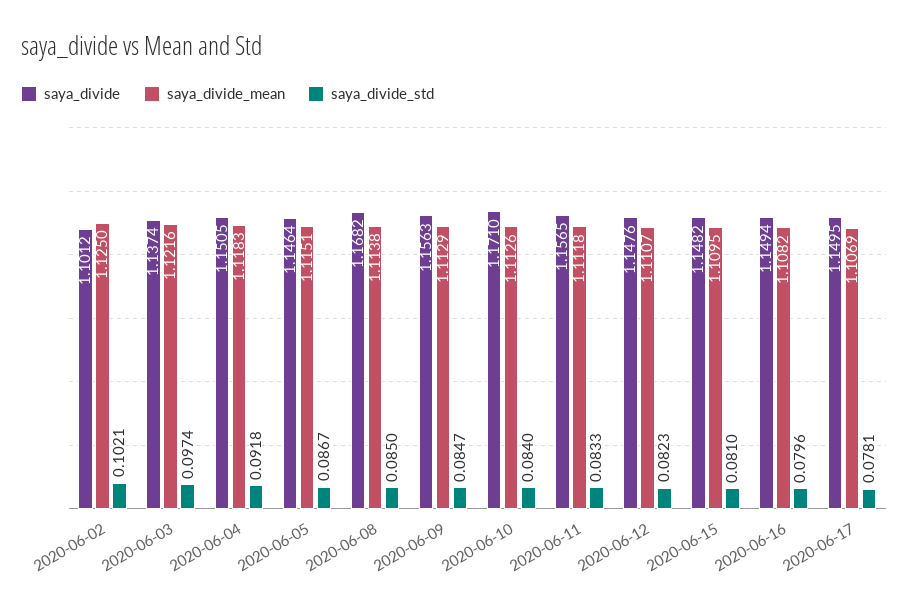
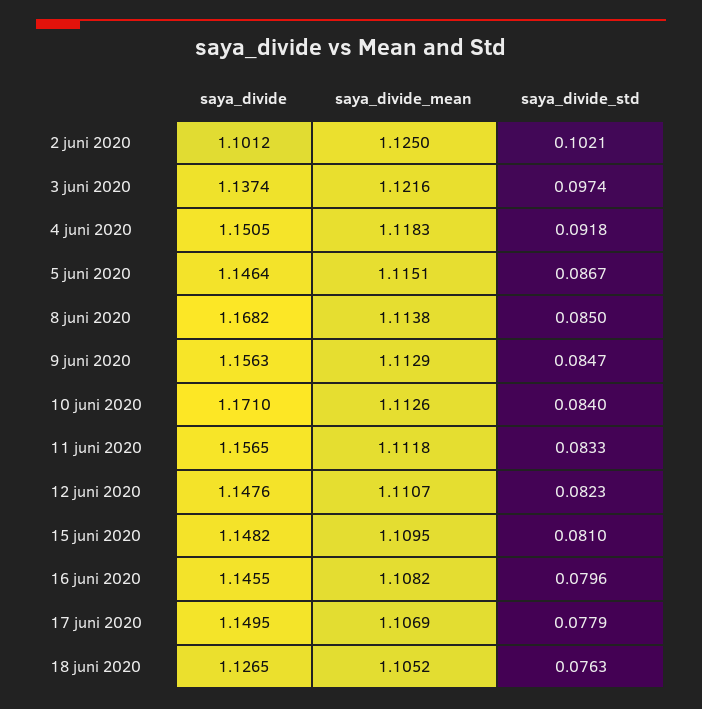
saya_divide, 2020-06-16: 1.1494 -> 1.1455
saya_divide_std, 2020-06-17: 0.0781 -> 0.0779
saya_divide, 18 juni 2020: none -> 1.1265
saya_divide_mean, 18 juni 2020: none -> 1.1052
saya_divide_std, 18 juni 2020: none -> 0.0763

